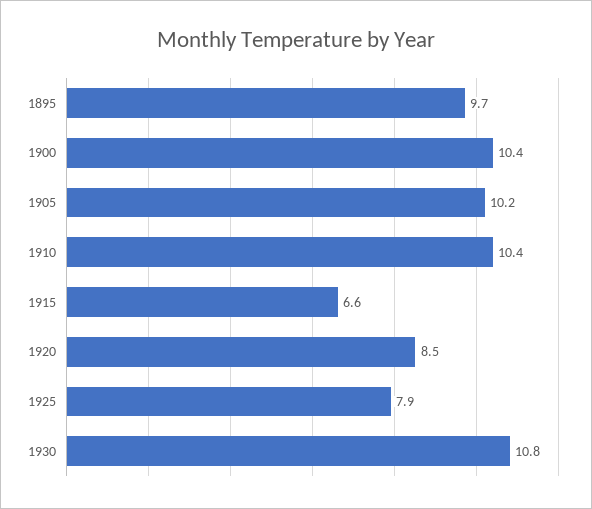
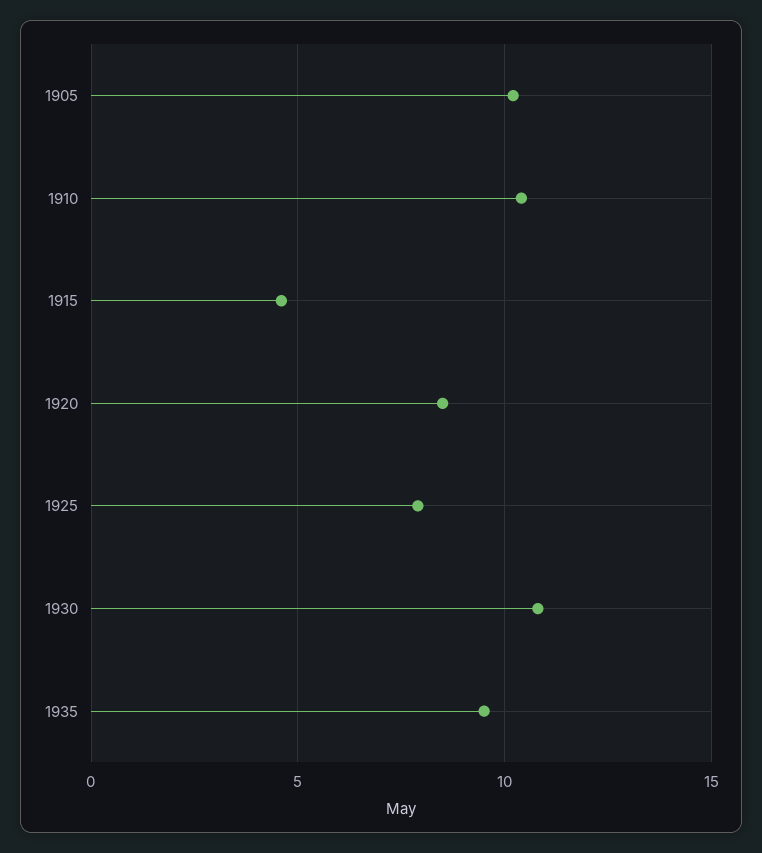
1895: 9.7 -> none
1900: 10.4 -> none
1915: 6.6 -> 4.5
1935: none -> 9.5

